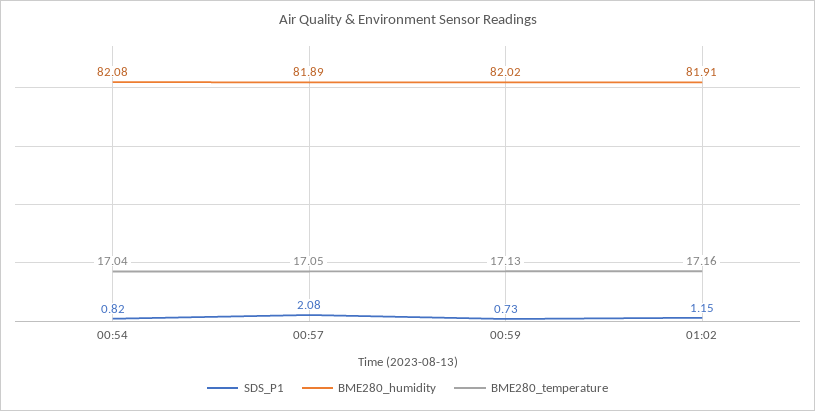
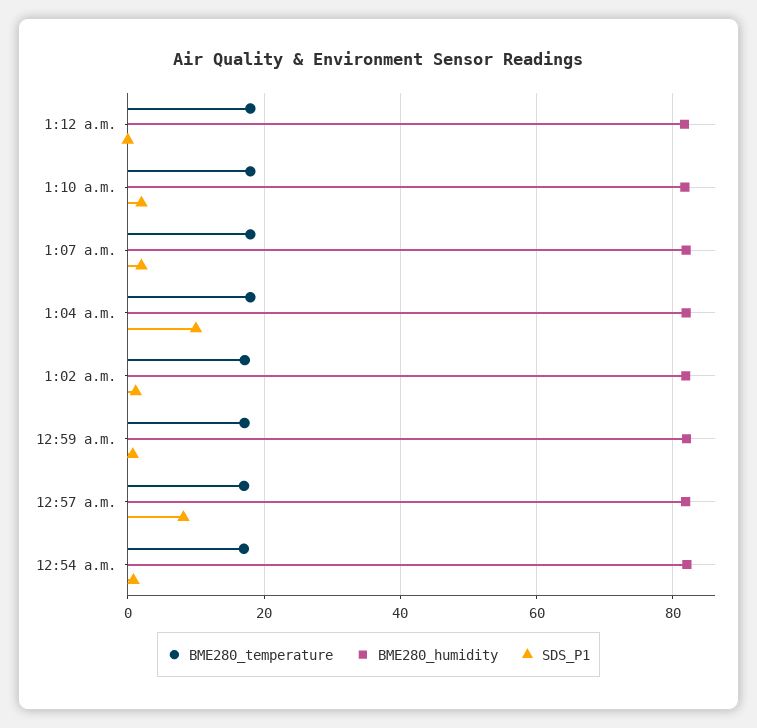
SDS_P1, 00:57: 2.08 -> 8
BME280_temperature, 1:12 a.m.: none -> 18
BME280_humidity, 1:12 a.m.: none -> 82
SDS_P1, 1:12 a.m.: none -> 0
BME280_temperature, 1:10 a.m.: none -> 18
BME280_humidity, 1:10 a.m.: none -> 82
SDS_P1, 1:10 a.m.: none -> 2
BME280_temperature, 1:07 a.m.: none -> 18
BME280_humidity, 1:07 a.m.: none -> 82
SDS_P1, 1:07 a.m.: none -> 2
BME280_temperature, 1:04 a.m.: none -> 18
BME280_humidity, 1:04 a.m.: none -> 82
SDS_P1, 1:04 a.m.: none -> 10

